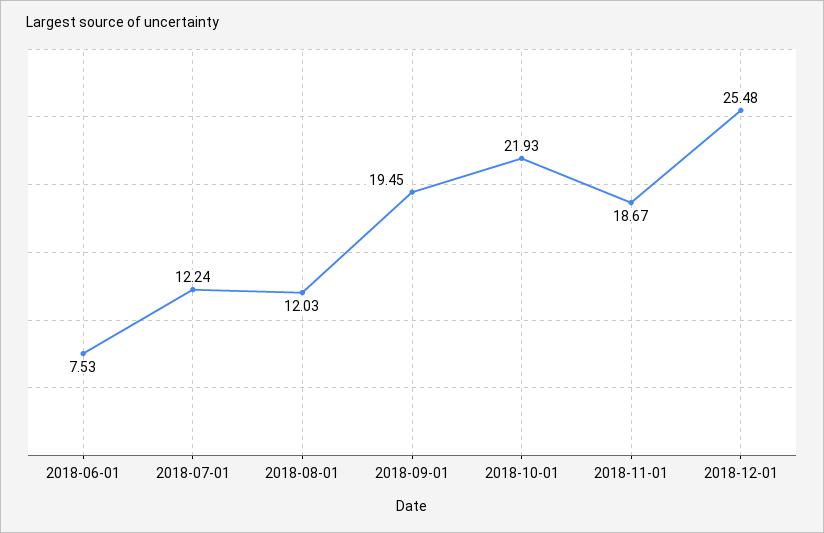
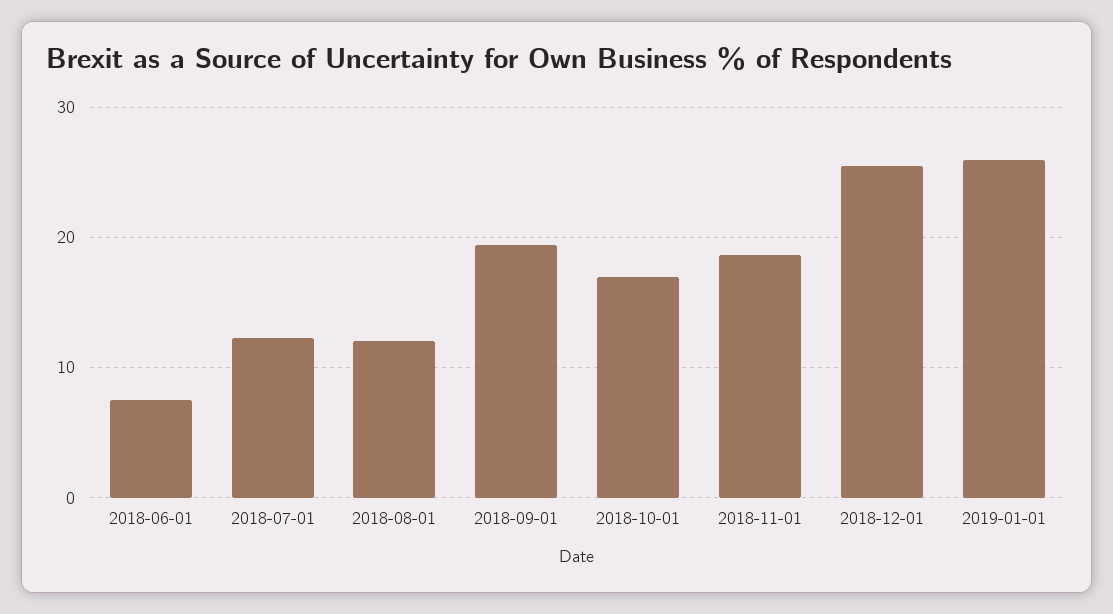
2018-10-01: 21.93 -> 17
2019-01-01: none -> 26

